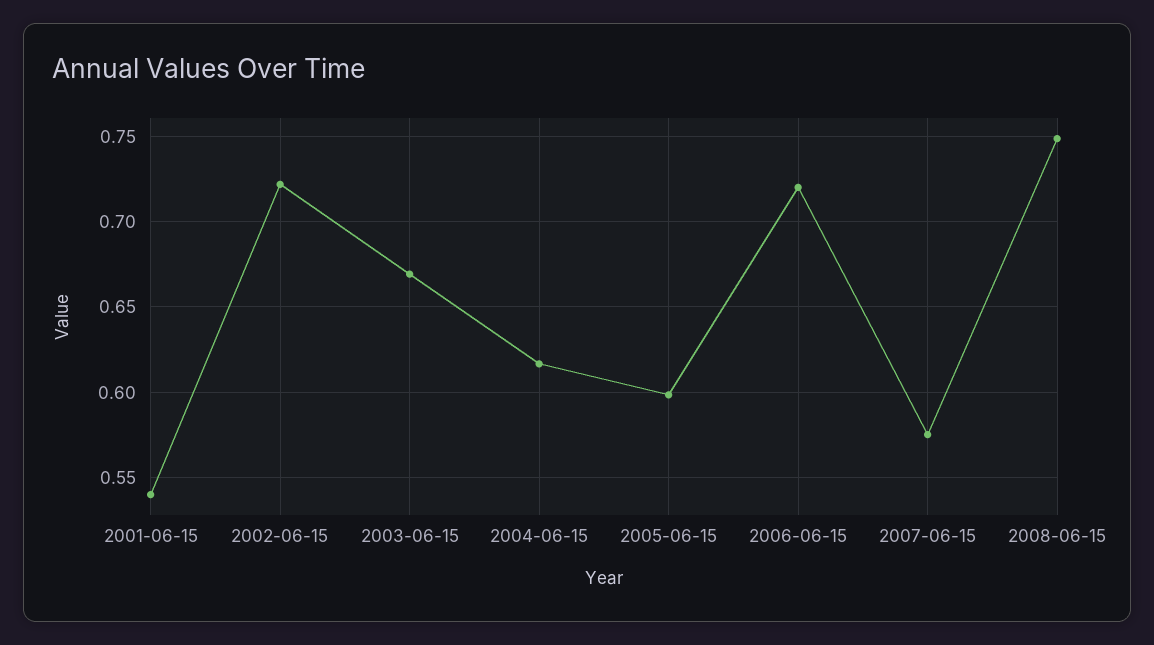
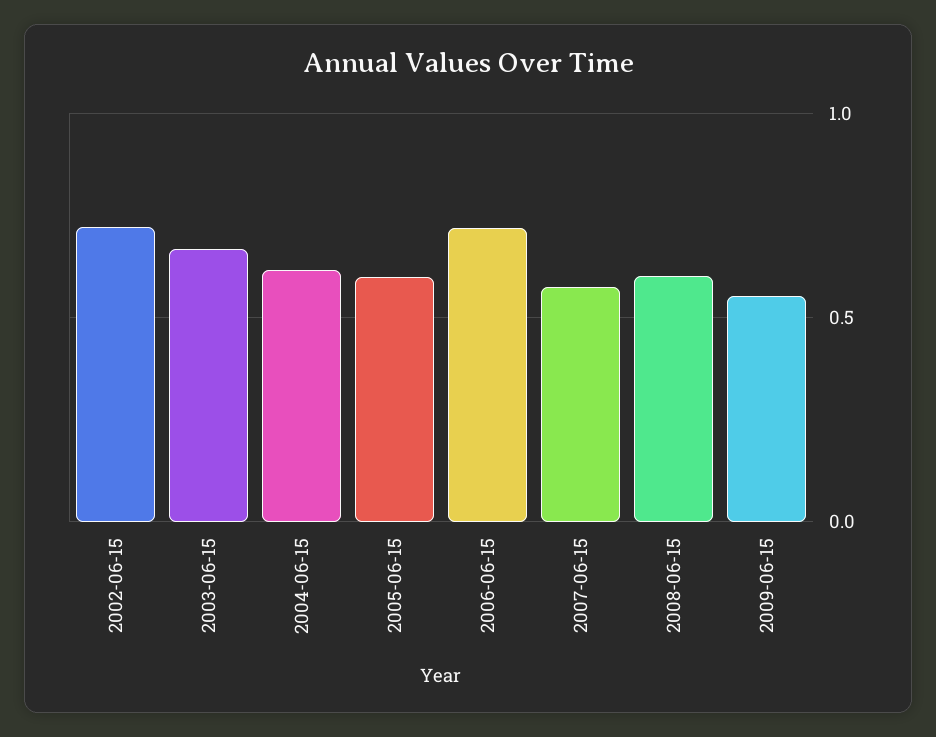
2001-06-15: 0.54 -> none
2008-06-15: 0.75 -> 0.6
2009-06-15: none -> 0.55

